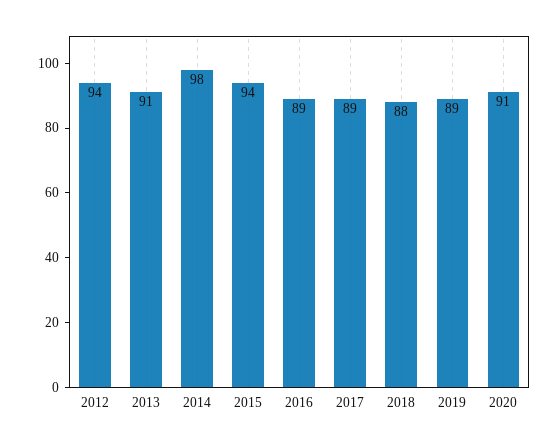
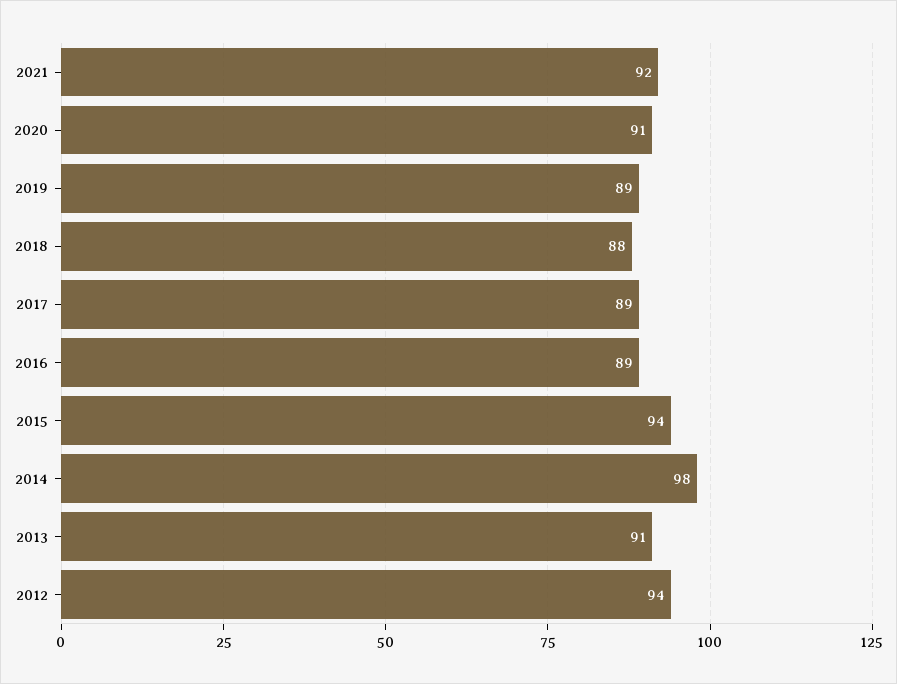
2021: none -> 92

